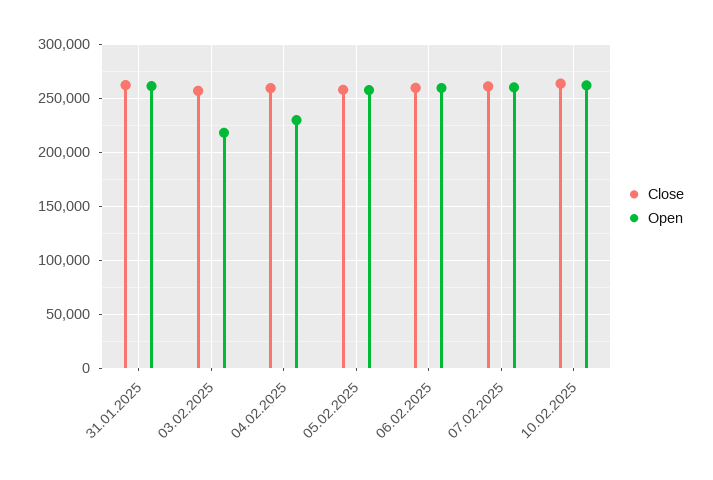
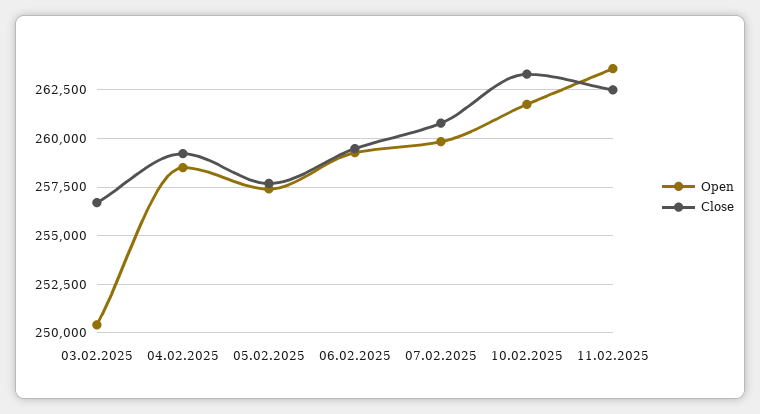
Close, 31.01.2025: 260000 -> none
Open, 31.01.2025: 260000 -> none
Open, 03.02.2025: 220000 -> 250500
Open, 04.02.2025: 230000 -> 258500
Open, 11.02.2025: none -> 263500
Close, 11.02.2025: none -> 262500

